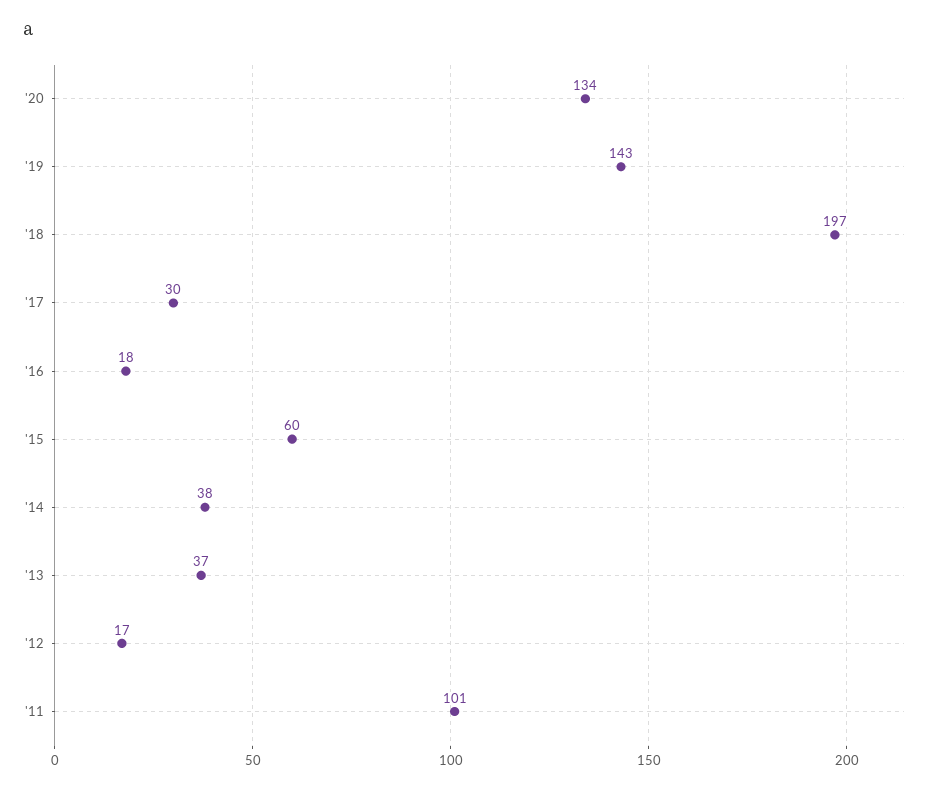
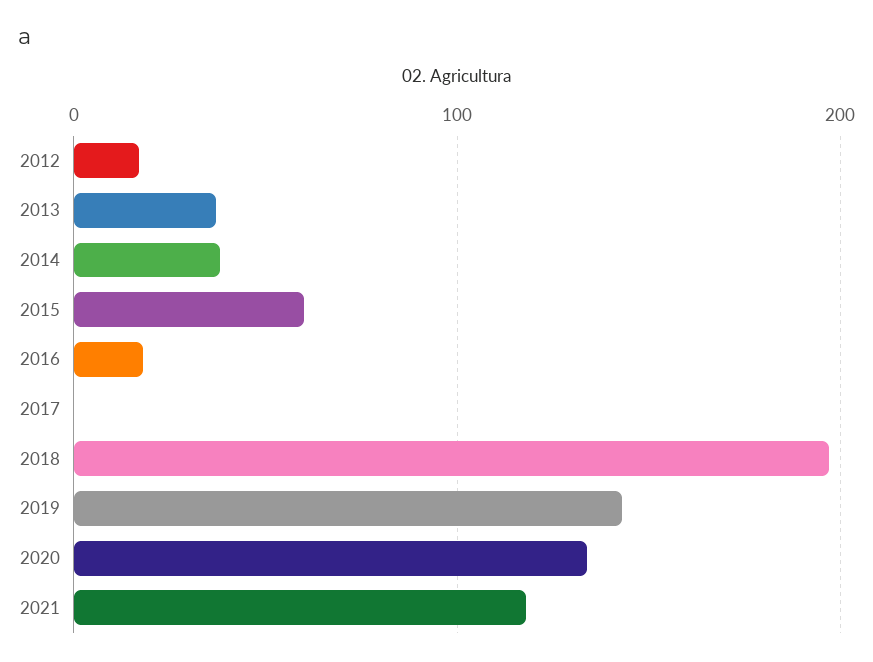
'17: 30 -> 0
'11: 101 -> none
2021: none -> 120

